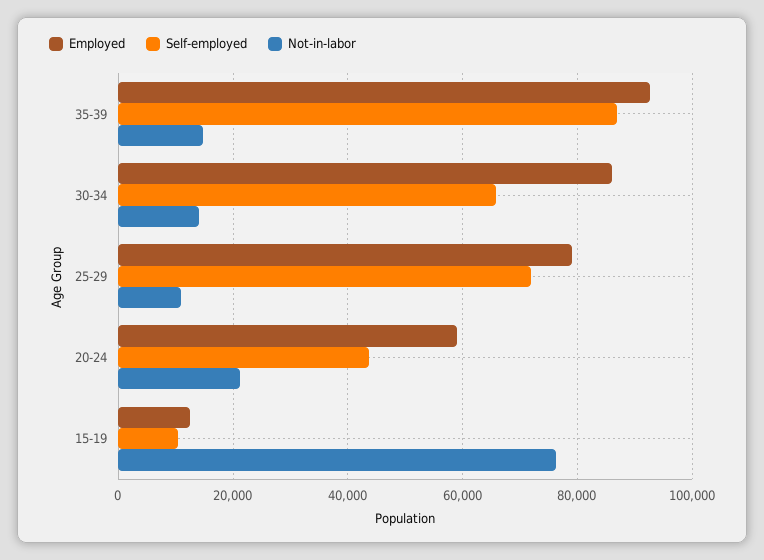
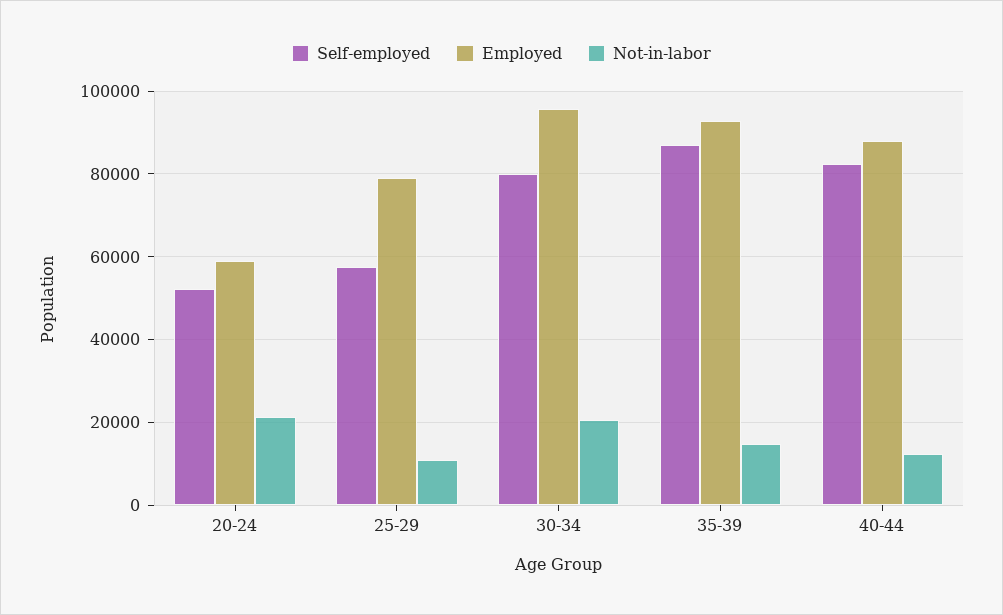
Employed, 30-34: 86000 -> 96000
Self-employed, 30-34: 66000 -> 80000
Not-in-labor, 30-34: 14000 -> 20000
Self-employed, 25-29: 72000 -> 58000
Self-employed, 20-24: 44000 -> 52000
Employed, 15-19: 12000 -> none
Self-employed, 15-19: 10000 -> none
Not-in-labor, 15-19: 76000 -> none
Self-employed, 40-44: none -> 82000
Employed, 40-44: none -> 88000
Not-in-labor, 40-44: none -> 12000

